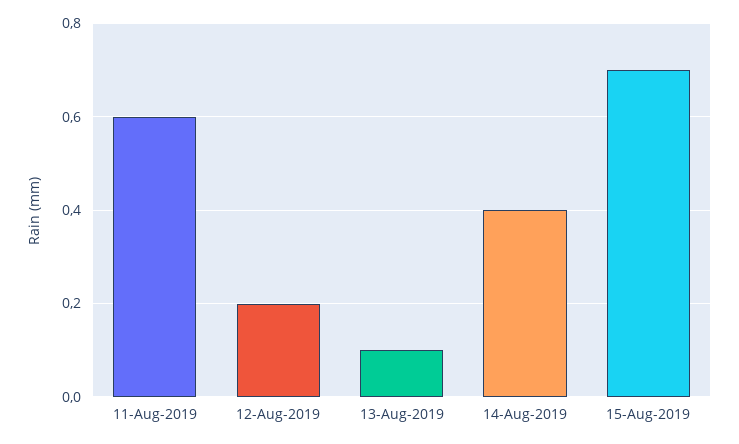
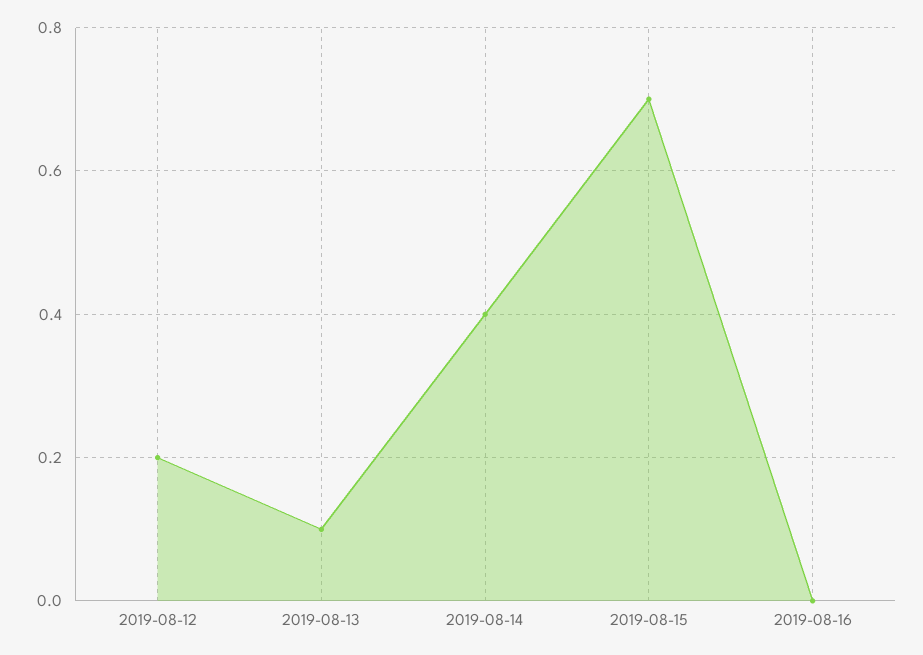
11-Aug-2019: 0.6 -> none
2019-08-16: none -> 0

